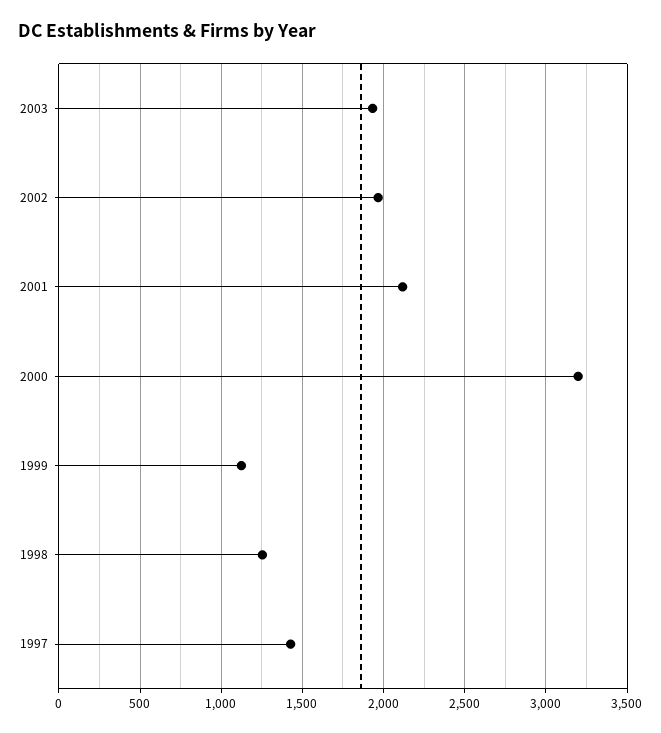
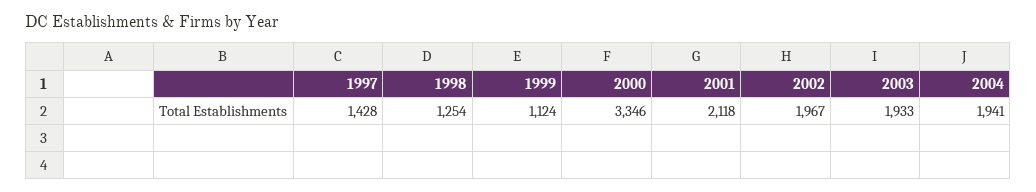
2000: 3200 -> 3346
2004: none -> 1941

